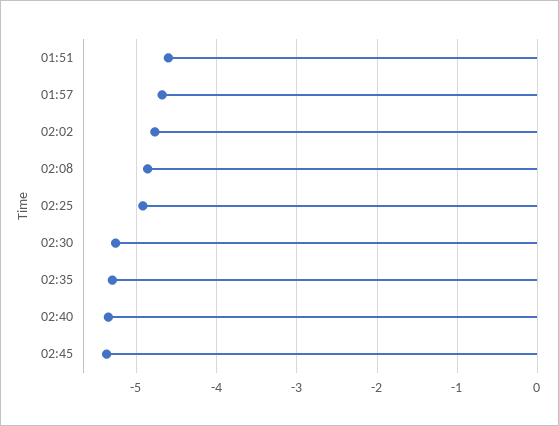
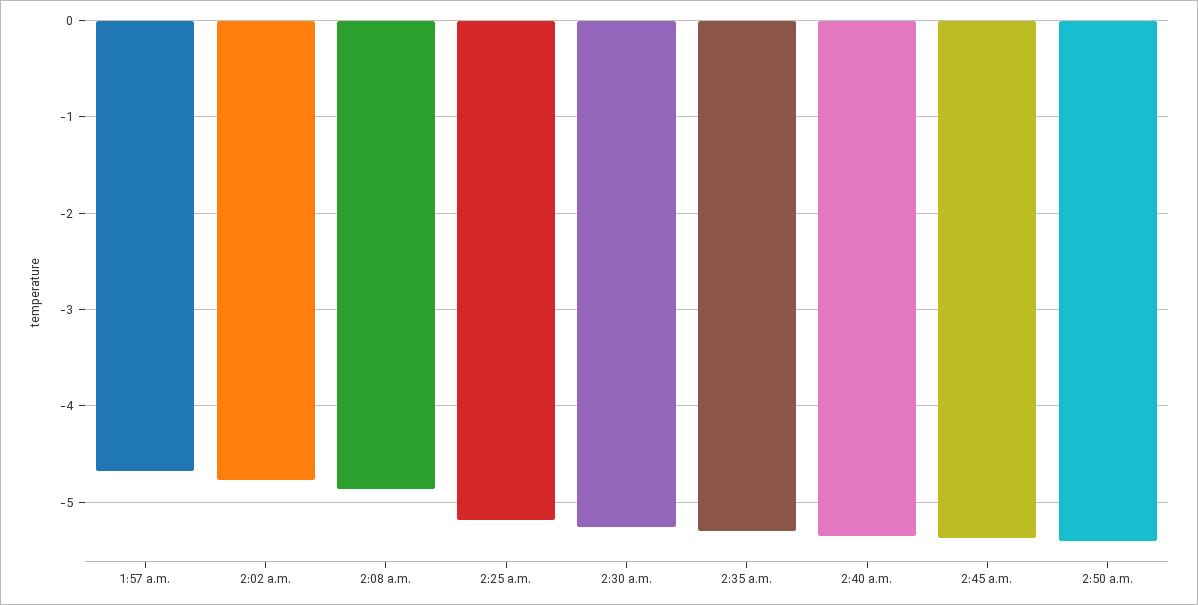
01:51: -4.6 -> none
02:25: -4.9 -> -5.2
2:50 a.m.: none -> -5.4

